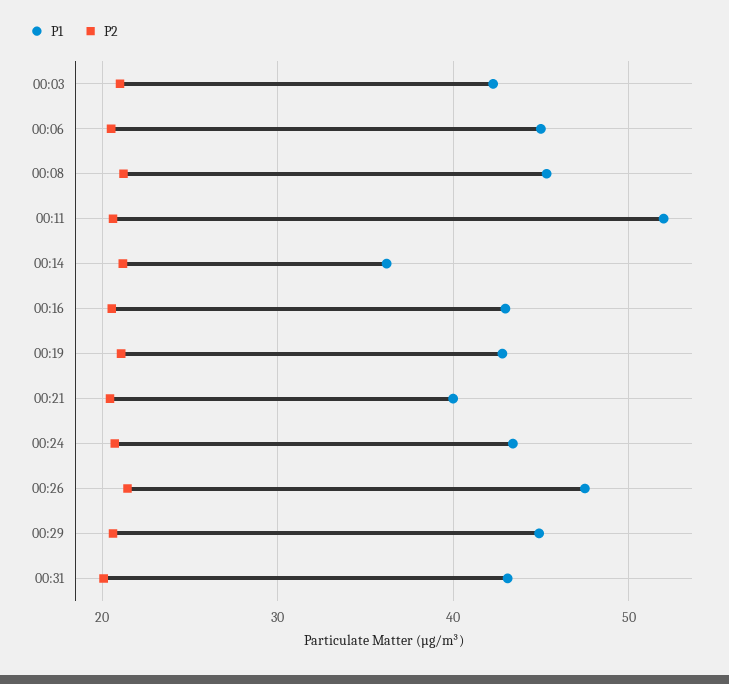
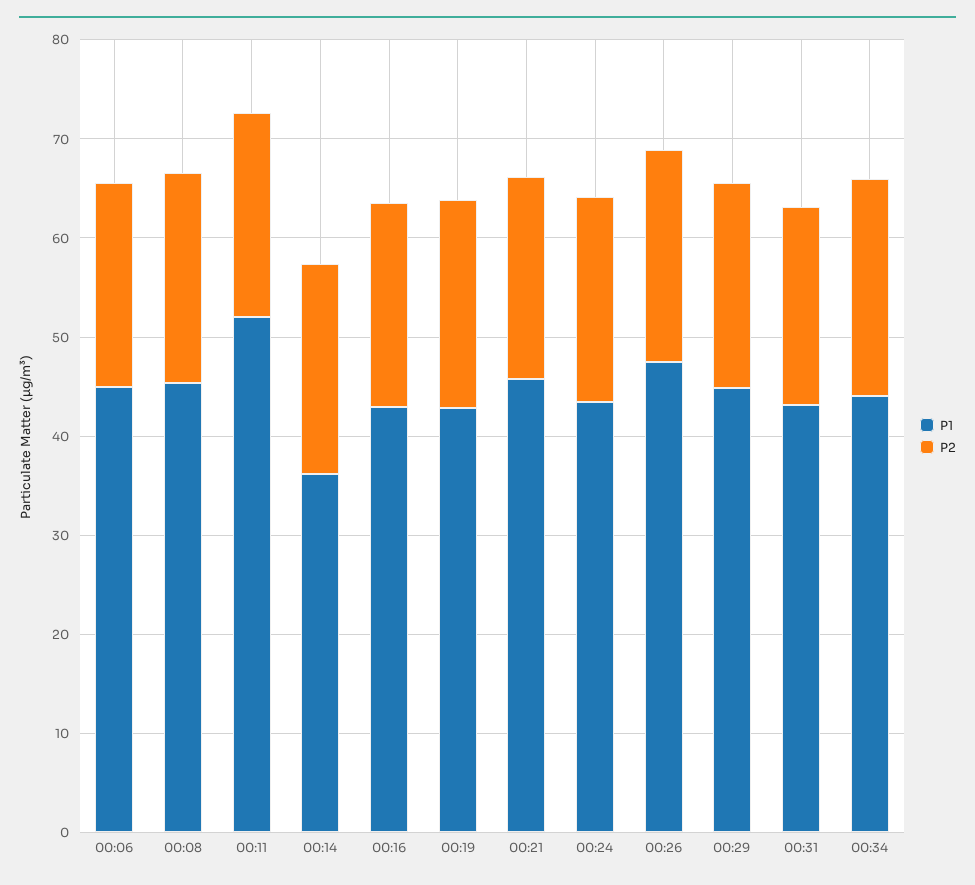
P1, 00:03: 42 -> none
P2, 00:03: 21 -> none
P1, 00:21: 40 -> 46
P1, 00:34: none -> 44
P2, 00:34: none -> 22

